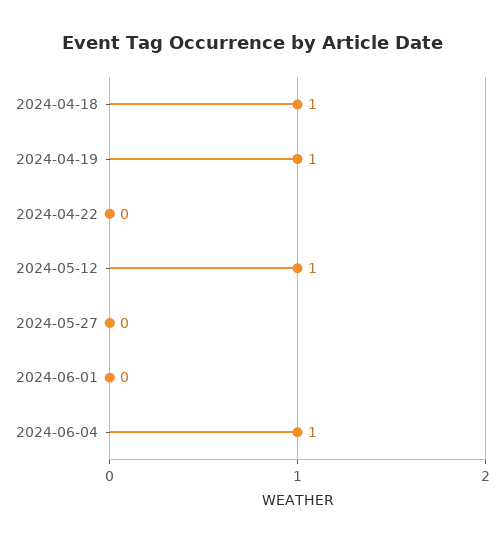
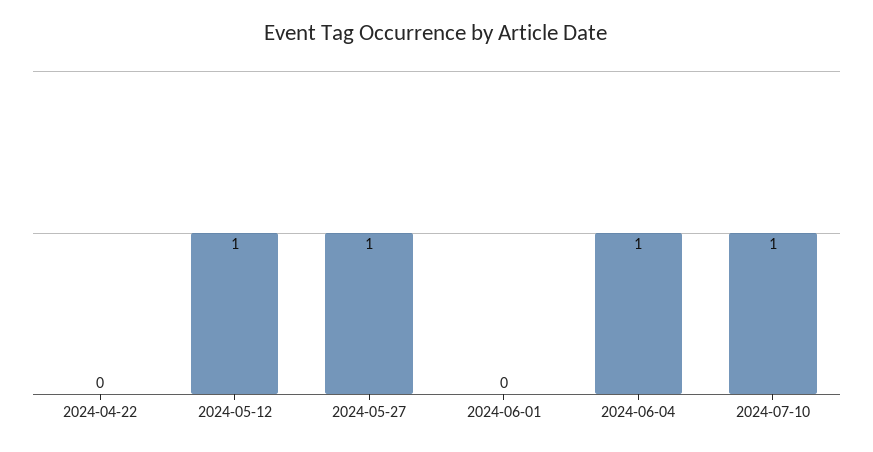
2024-04-18: 1 -> none
2024-04-19: 1 -> none
2024-05-27: 0 -> 1
2024-07-10: none -> 1

